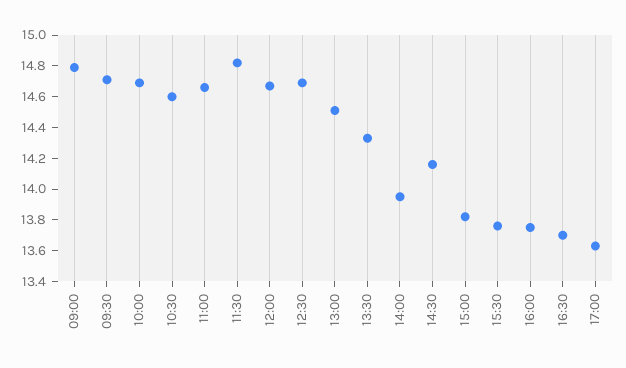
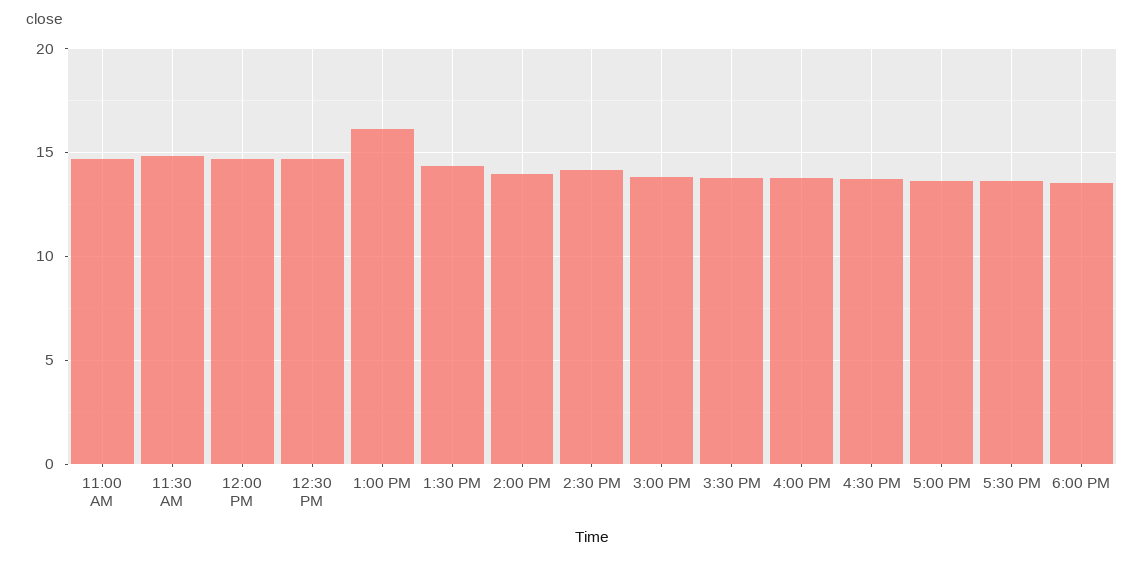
09:00: 14.8 -> none
09:30: 14.7 -> none
10:00: 14.7 -> none
10:30: 14.6 -> none
13:00: 14.5 -> 16
5:30 PM: none -> 13.5
6:00 PM: none -> 13.5

